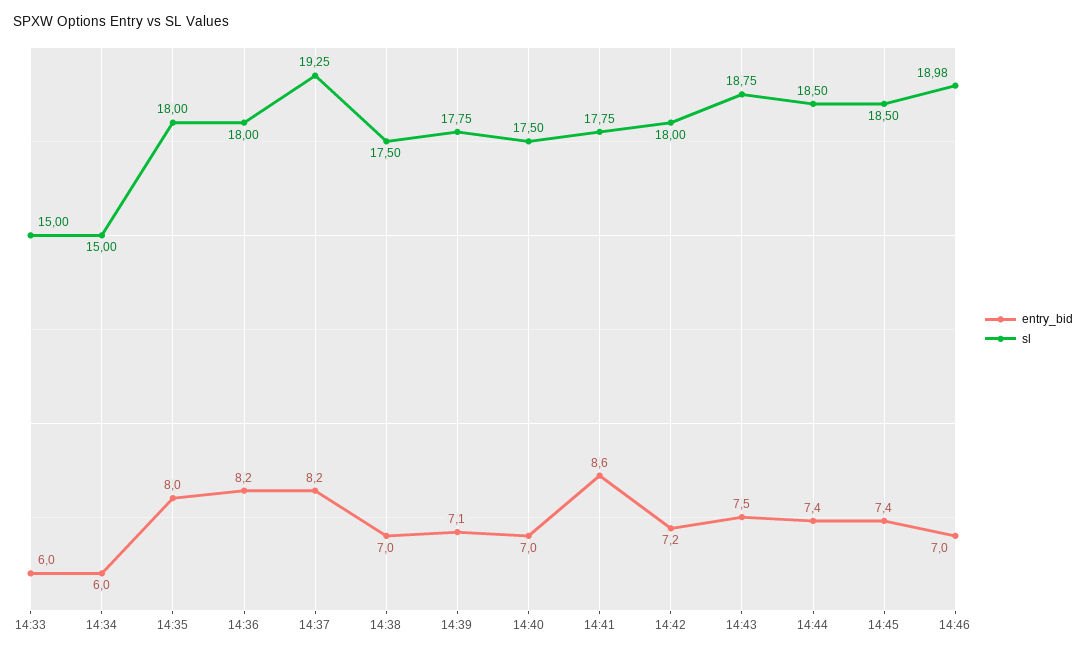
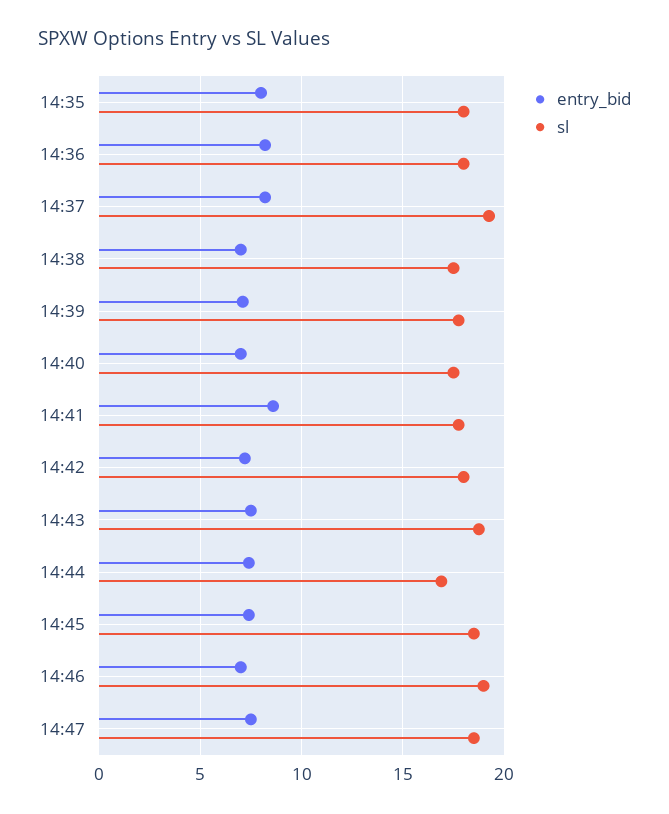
entry_bid, 14:33: 6 -> none
sl, 14:33: 15 -> none
entry_bid, 14:34: 6 -> none
sl, 14:34: 15 -> none
sl, 14:44: 18.5 -> 17
entry_bid, 14:47: none -> 7.5
sl, 14:47: none -> 18.5

